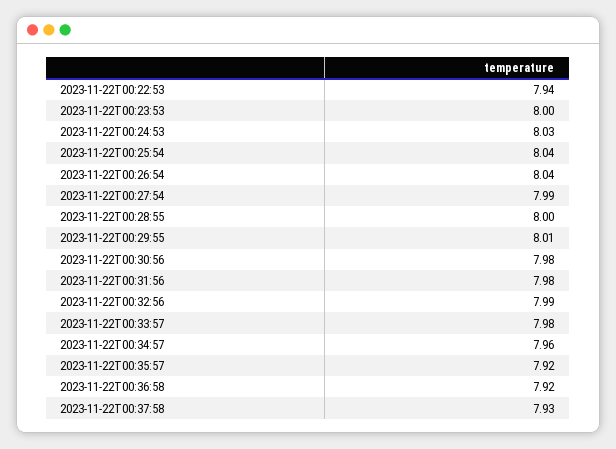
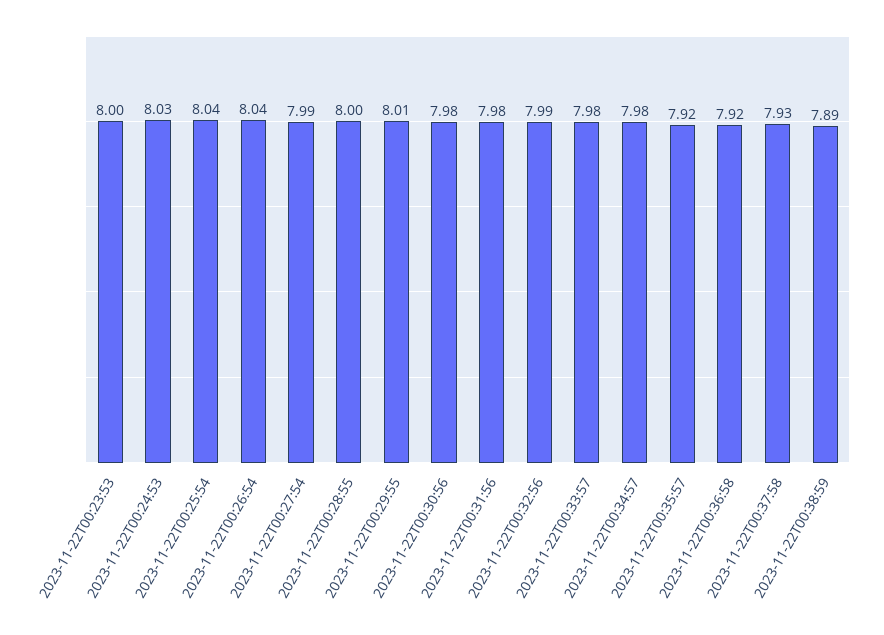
2023-11-22T00:22:53: 7.94 -> none
2023-11-22T00:34:57: 7.96 -> 7.98
2023-11-22T00:38:59: none -> 7.89

